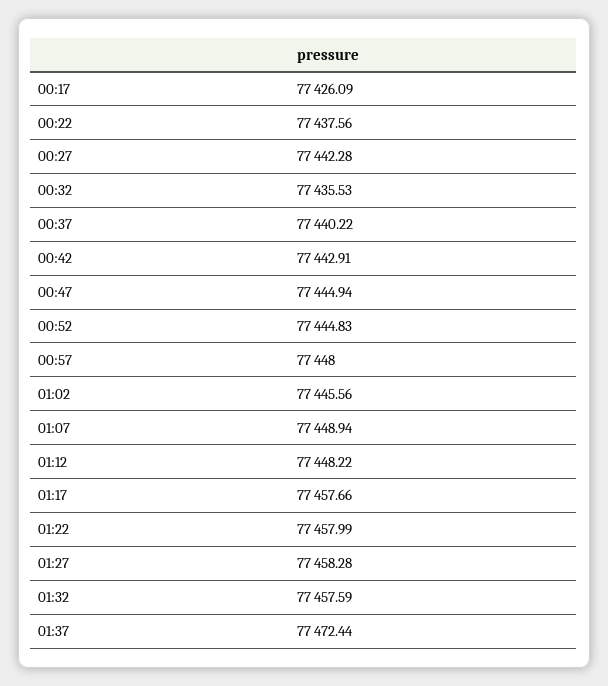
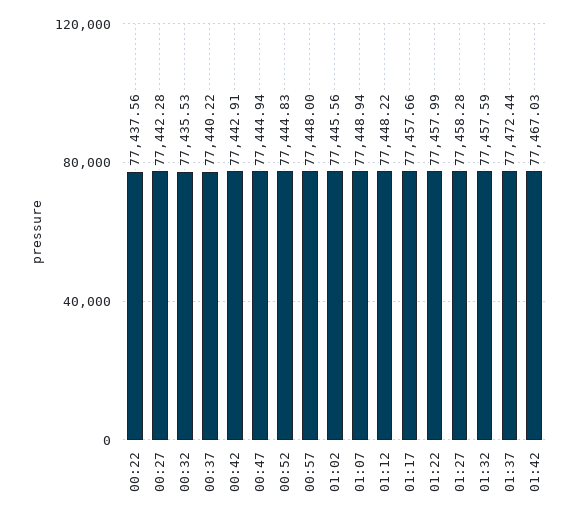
00:17: 77426.09 -> none
01:42: none -> 77467.03

